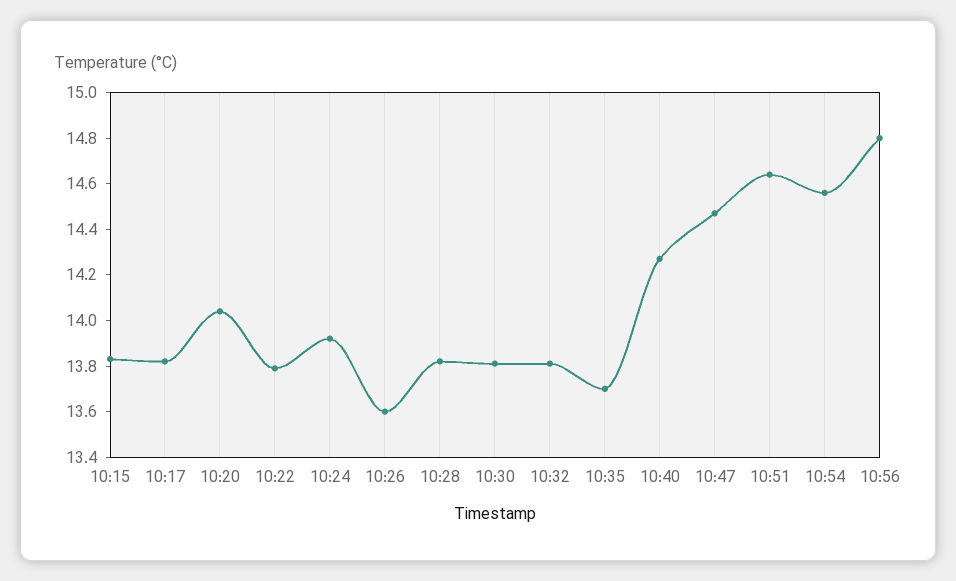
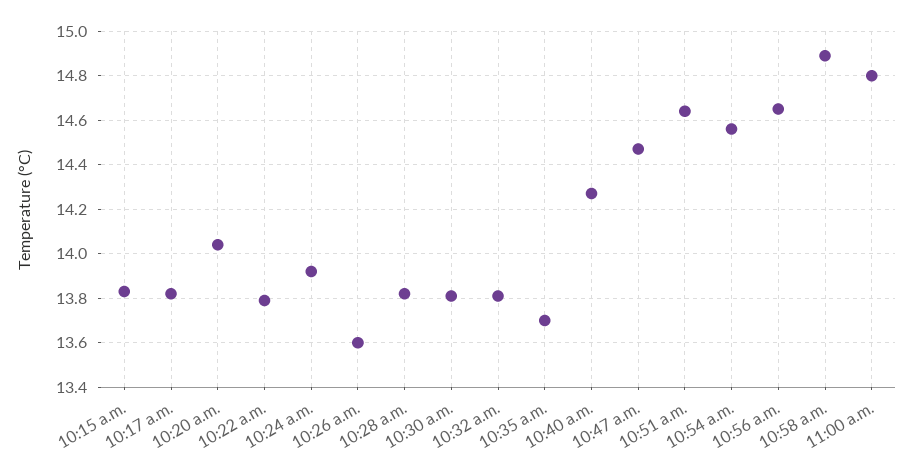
10:56: 14.8 -> 14.65
10:58 a.m.: none -> 14.9
11:00 a.m.: none -> 14.8

